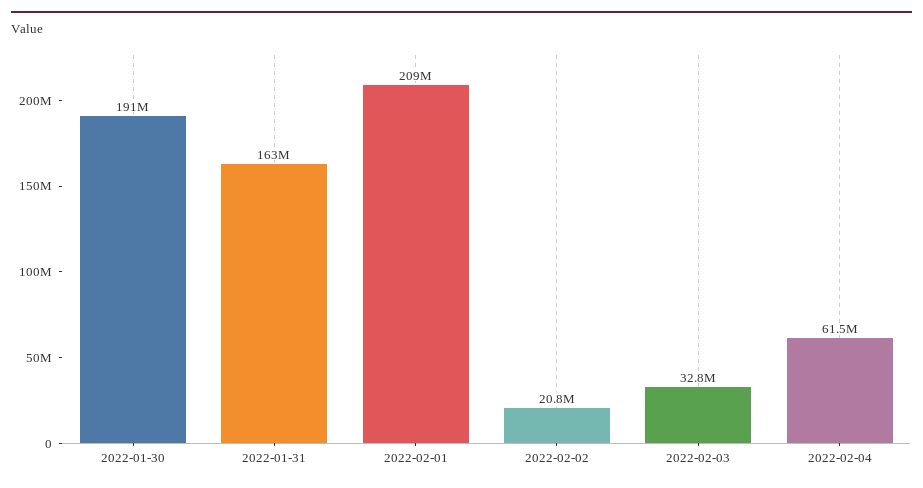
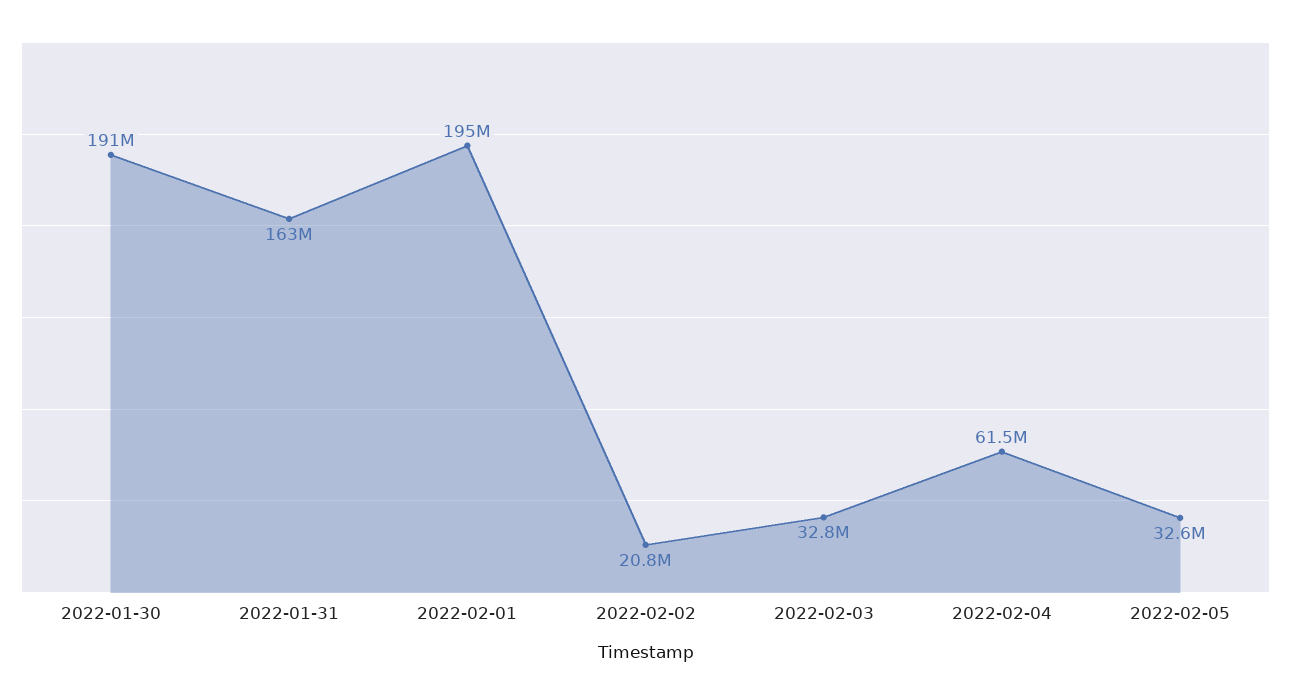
2022-02-01: 209000000 -> 195000000
2022-02-05: none -> 32600000

